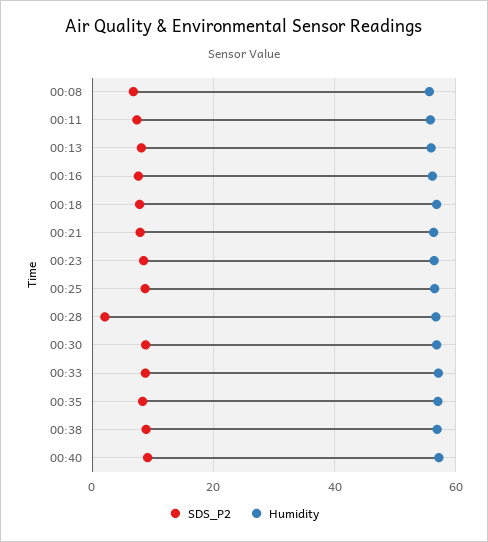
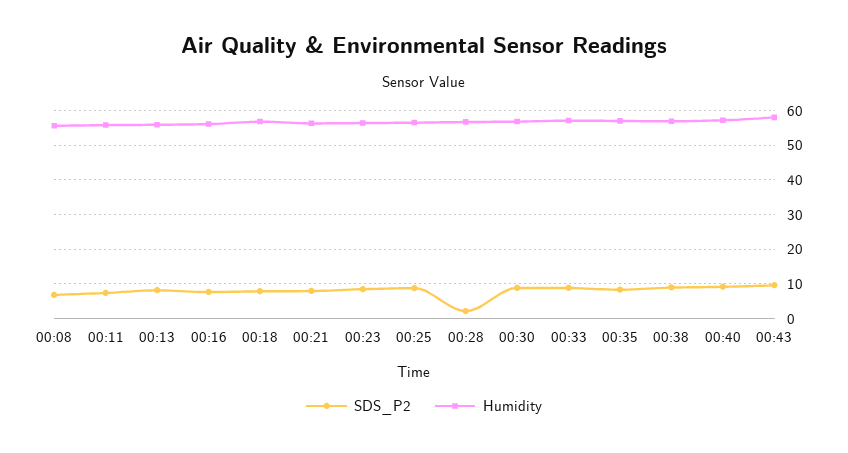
SDS_P2, 00:43: none -> 10
Humidity, 00:43: none -> 58

